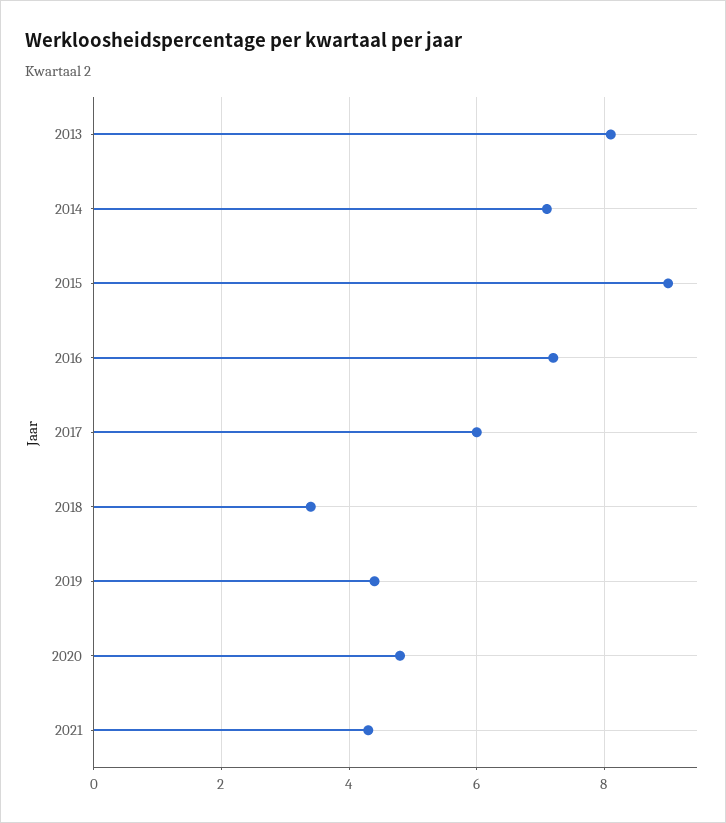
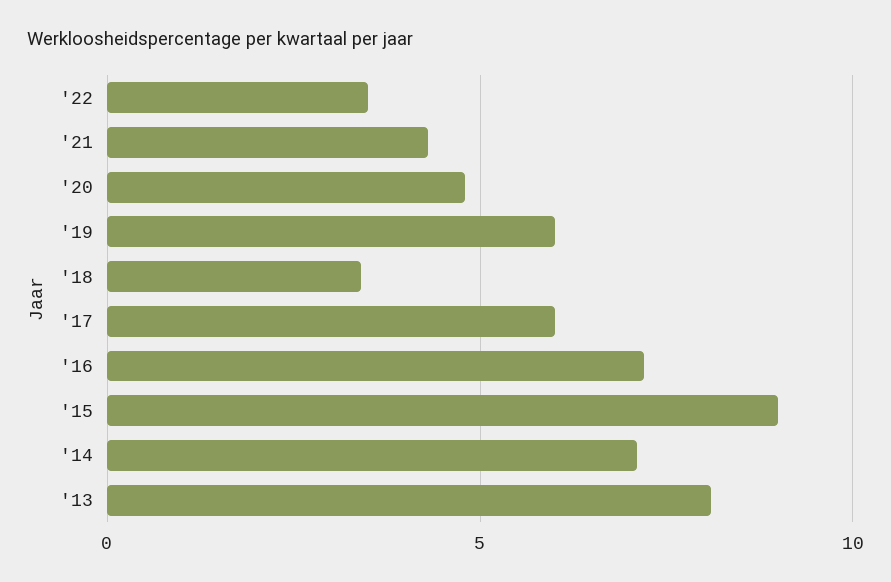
2019: 4.5 -> 6
'22: none -> 3.5

